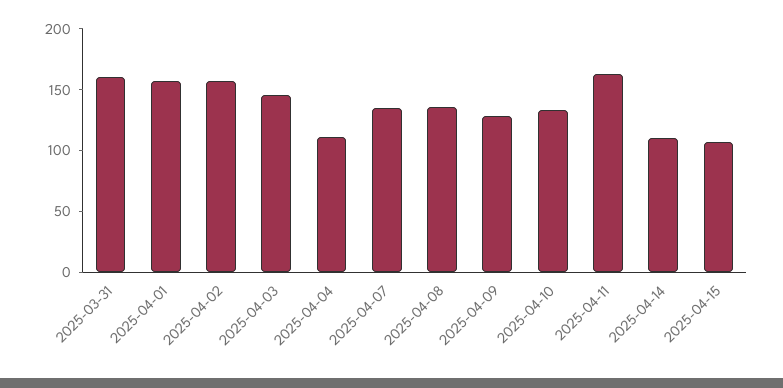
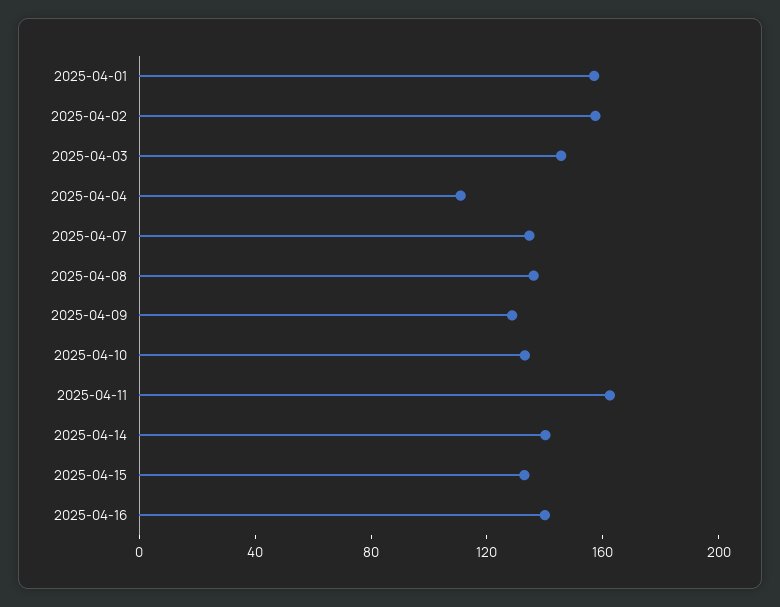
2025-03-31: 160 -> none
2025-04-14: 110 -> 140
2025-04-15: 110 -> 130
2025-04-16: none -> 140

